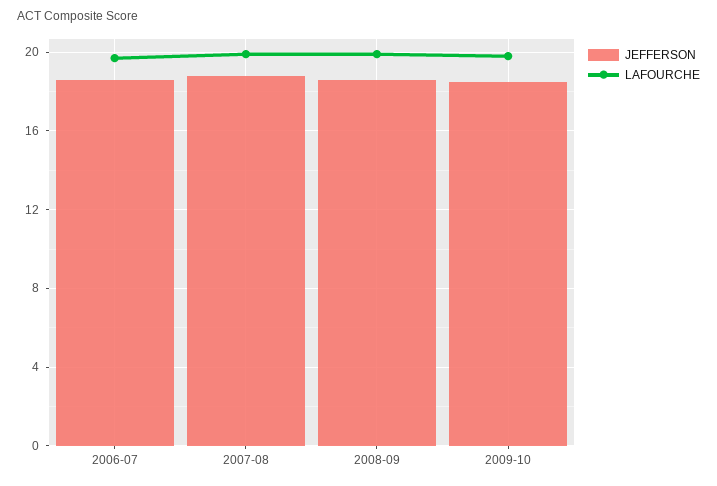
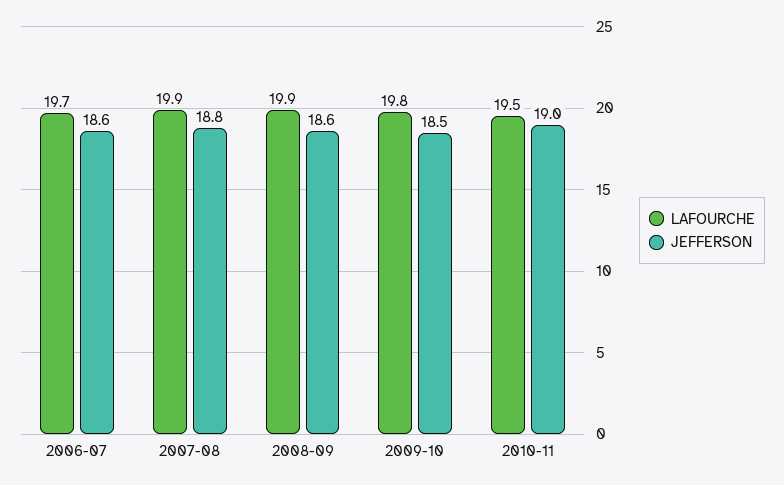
LAFOURCHE, 2010-11: none -> 19.5
JEFFERSON, 2010-11: none -> 19

